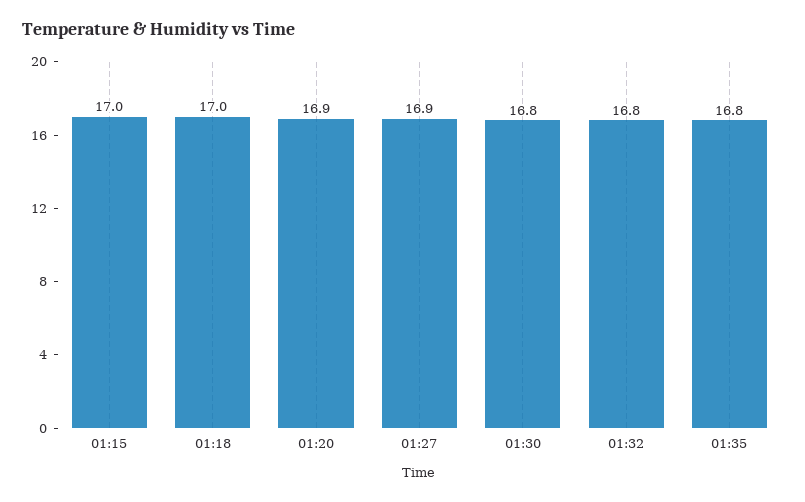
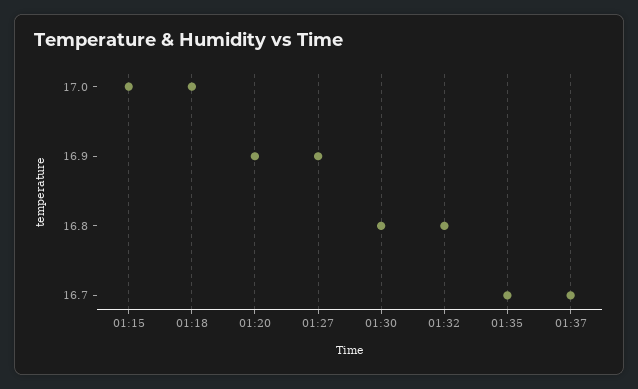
01:35: 16.8 -> 16.7
01:37: none -> 16.7

